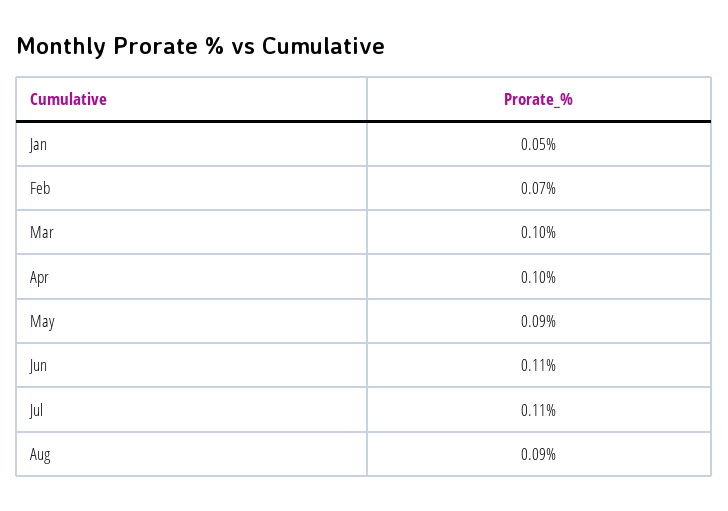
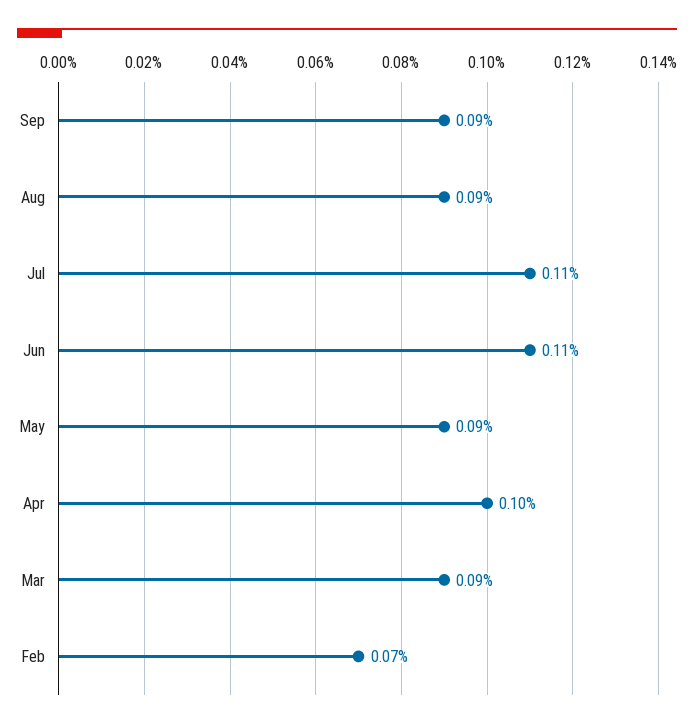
Jan: 0.05 -> none
Mar: 0.1 -> 0.09
Sep: none -> 0.09

